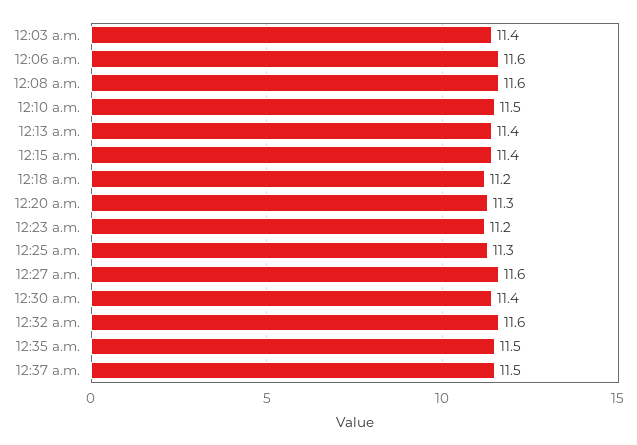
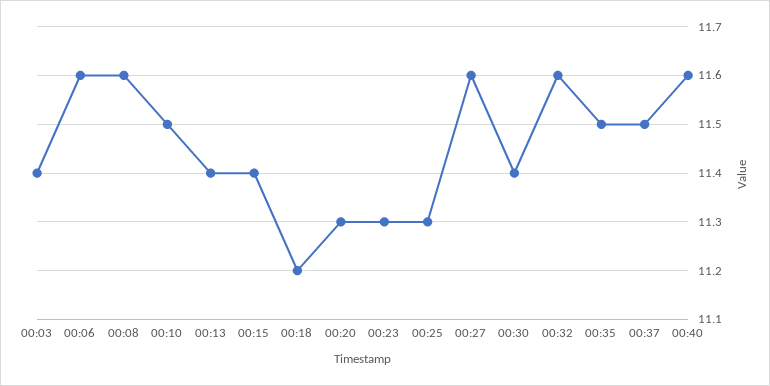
12:23 a.m.: 11.2 -> 11.3
00:40: none -> 11.6

